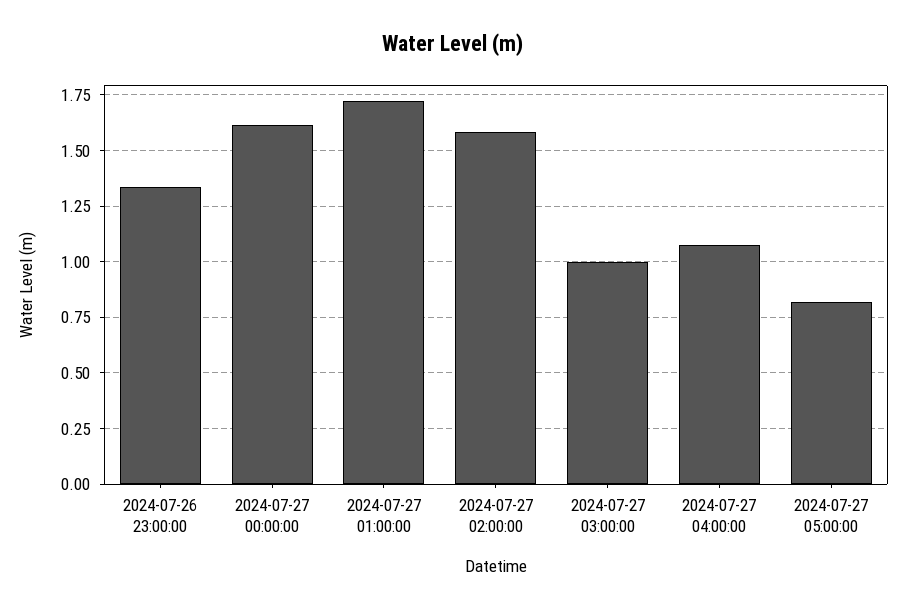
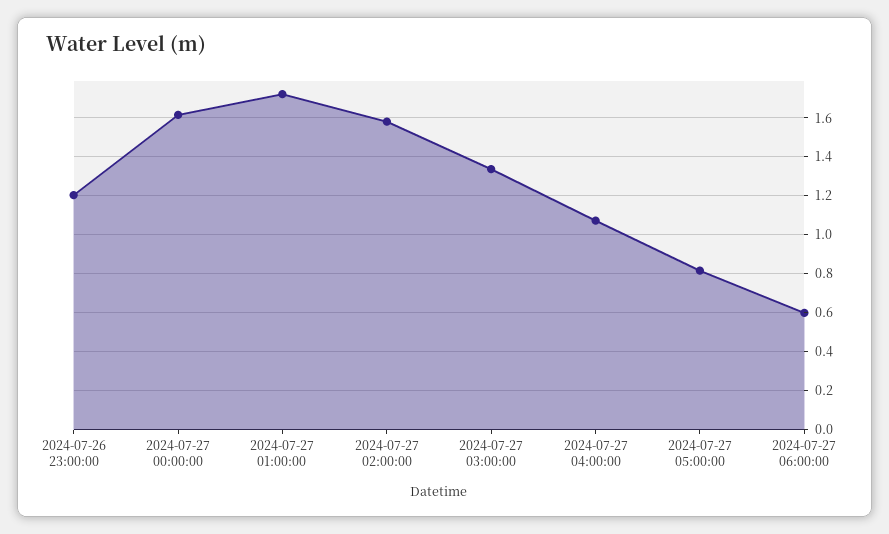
2024-07-26 23:00:00: 1.35 -> 1.2
2024-07-27 03:00:00: 1 -> 1.35
2024-07-27 06:00:00: none -> 0.6

